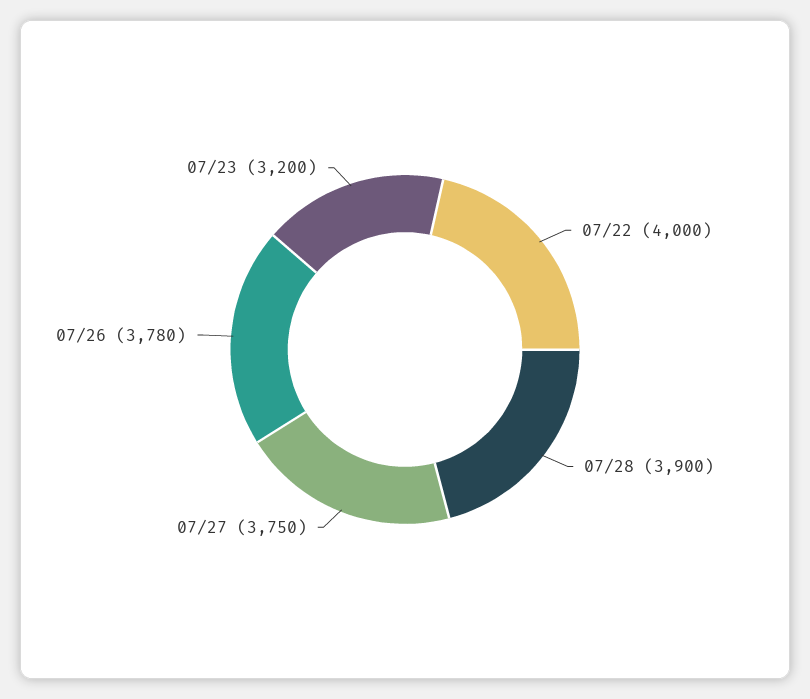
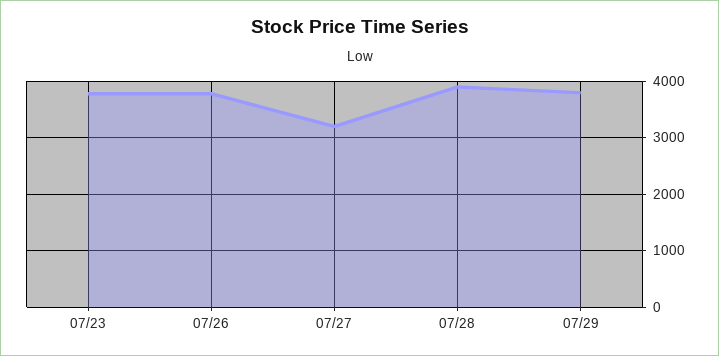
07/22: 4000 -> none
07/27: 3750 -> 3200
07/23: 3200 -> 3800
07/29: none -> 3800

